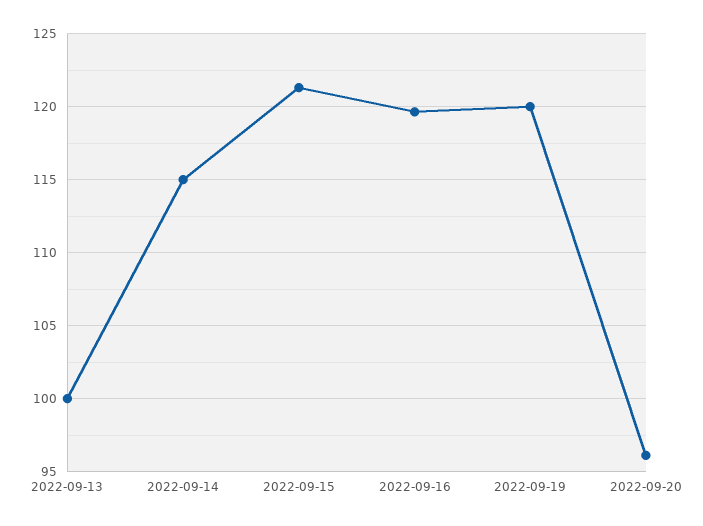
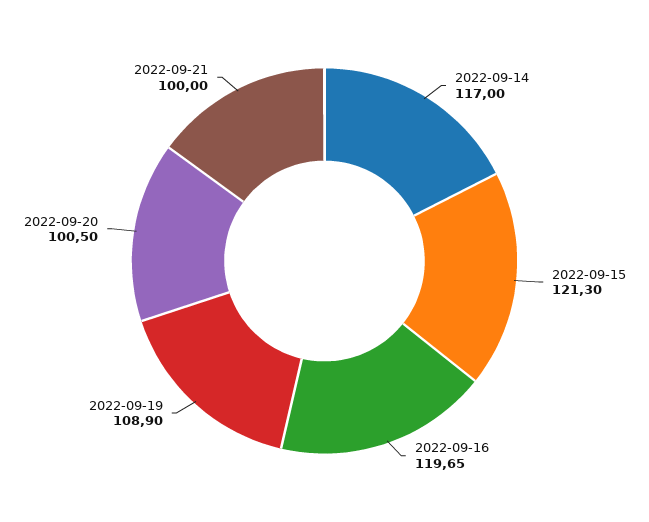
2022-09-13: 100 -> none
2022-09-14: 115 -> 117
2022-09-19: 120 -> 108.9
2022-09-20: 96 -> 100.5
2022-09-21: none -> 100

